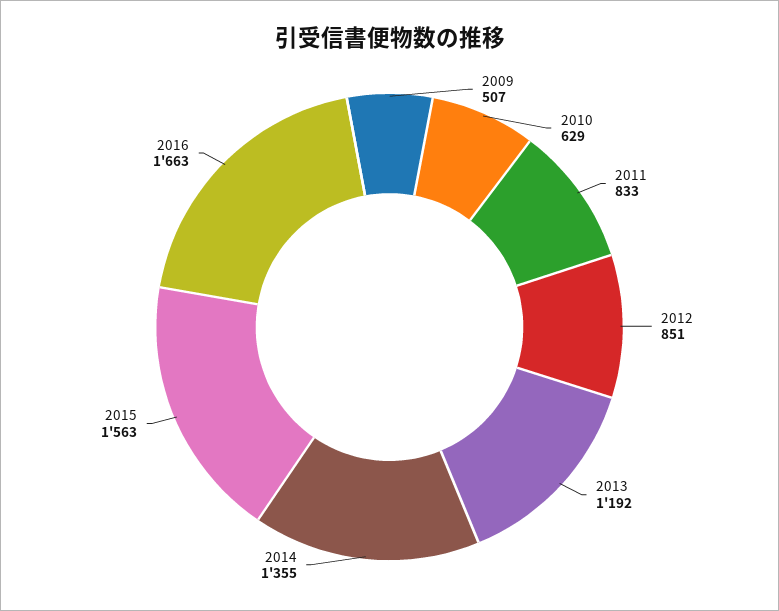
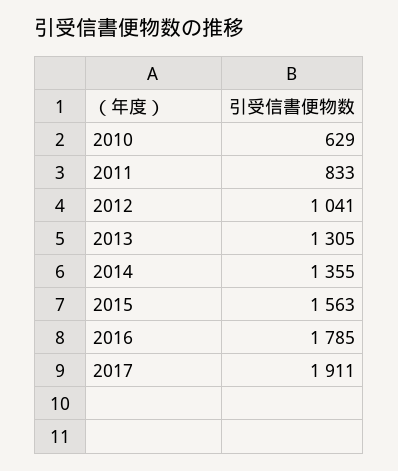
2009: 507 -> none
2012: 851 -> 1041
2013: 1192 -> 1305
2016: 1663 -> 1785
2017: none -> 1911

